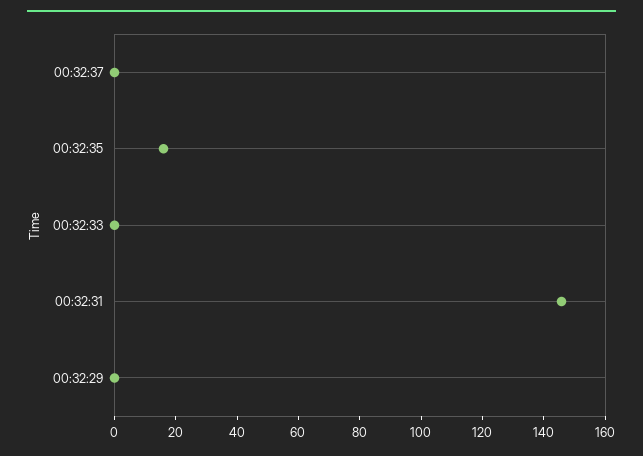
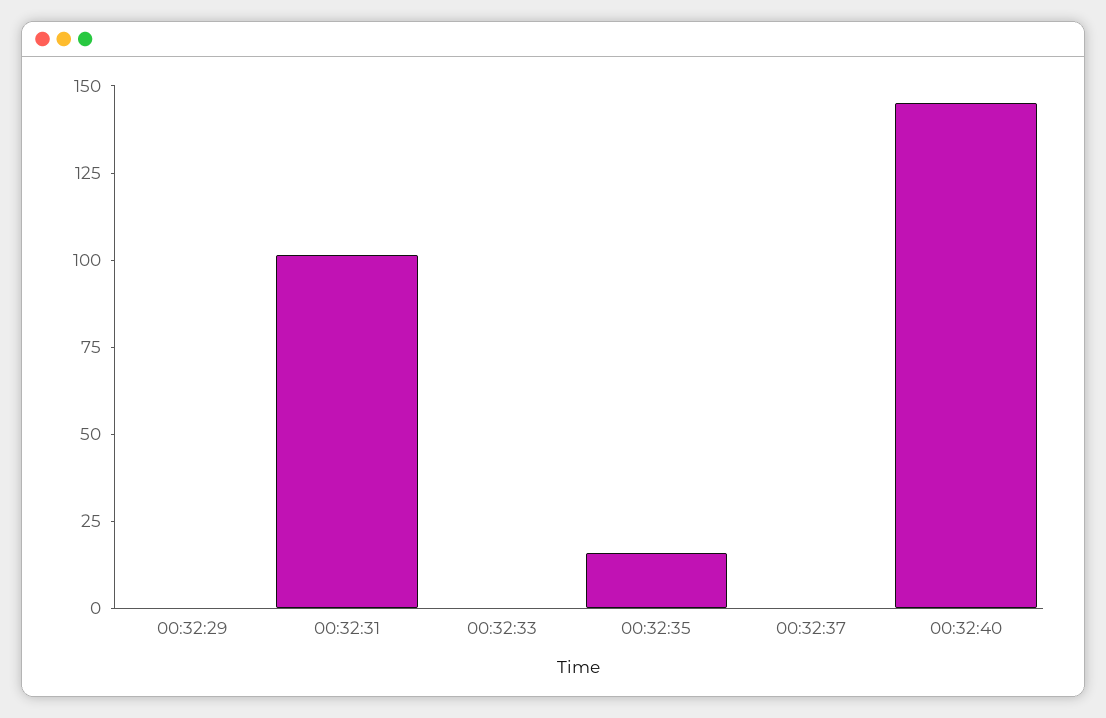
00:32:31: 145 -> 100
00:32:40: none -> 145

